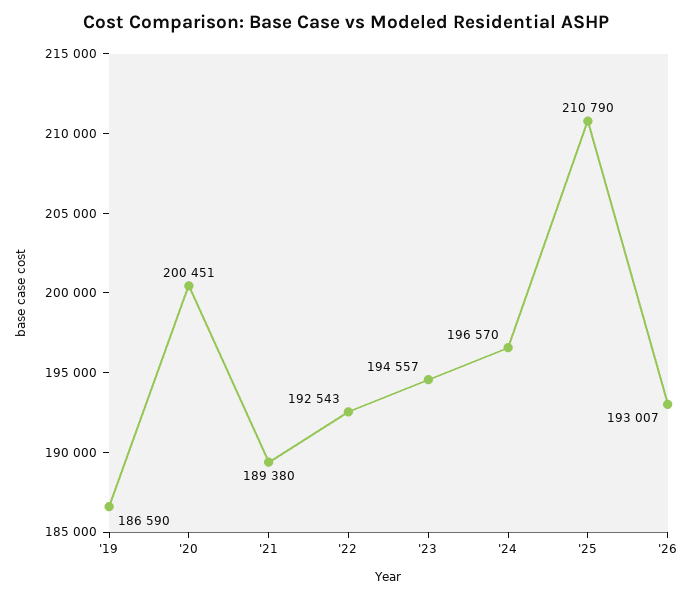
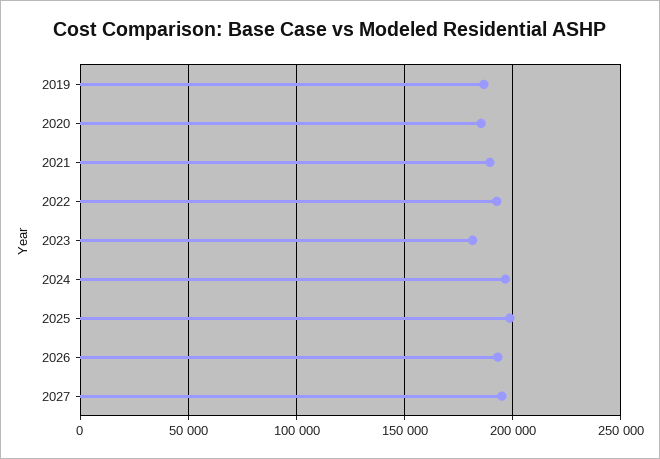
'20: 200451 -> 185000
'23: 194557 -> 180000
'25: 210790 -> 200000
2027: none -> 195000

